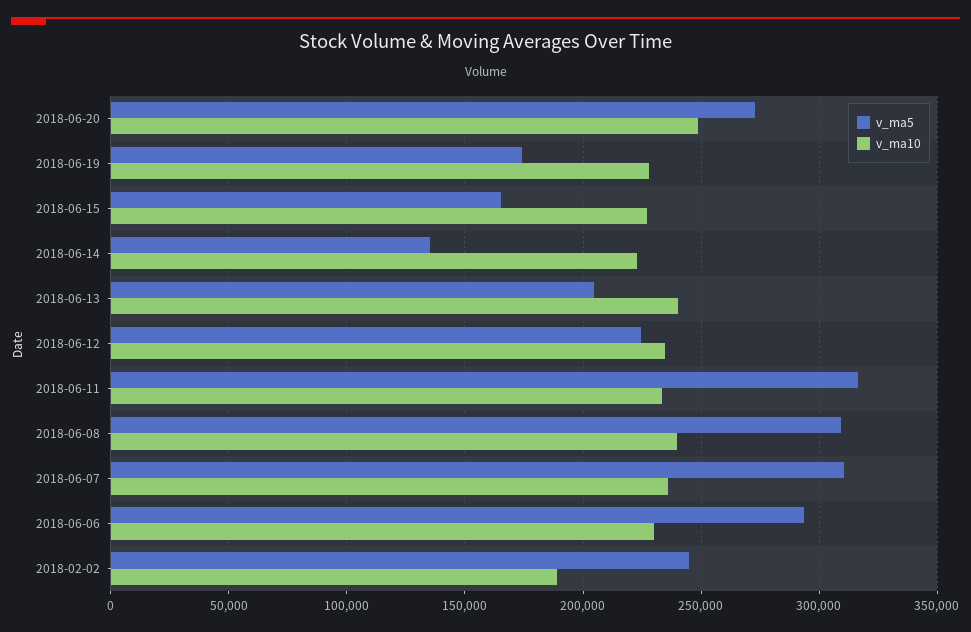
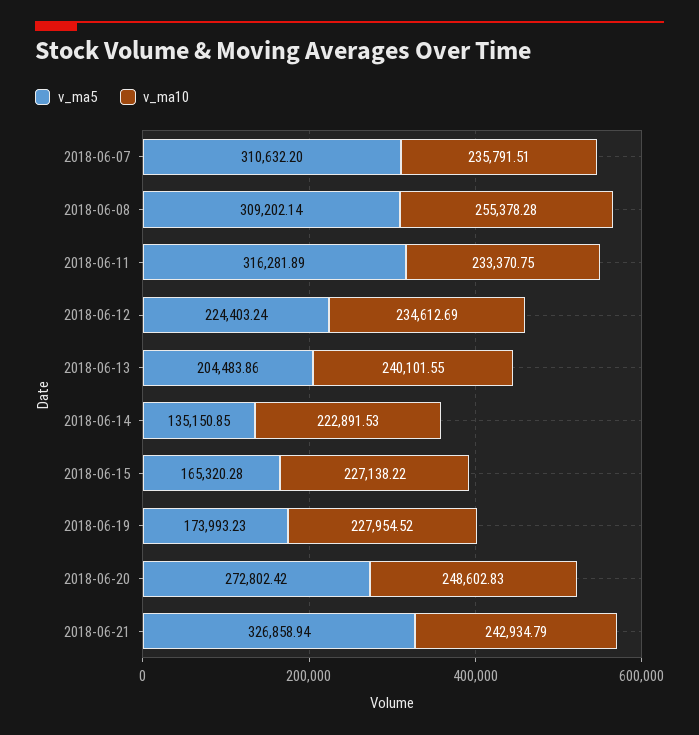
v_ma10, 2018-06-08: 240000 -> 255378.28
v_ma5, 2018-06-06: 295000 -> none
v_ma10, 2018-06-06: 230000 -> none
v_ma5, 2018-02-02: 245000 -> none
v_ma10, 2018-02-02: 190000 -> none
v_ma5, 2018-06-21: none -> 326858.94
v_ma10, 2018-06-21: none -> 242934.79

